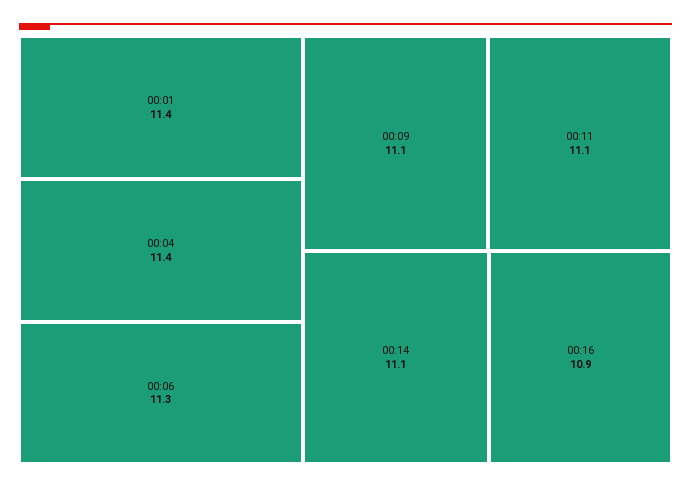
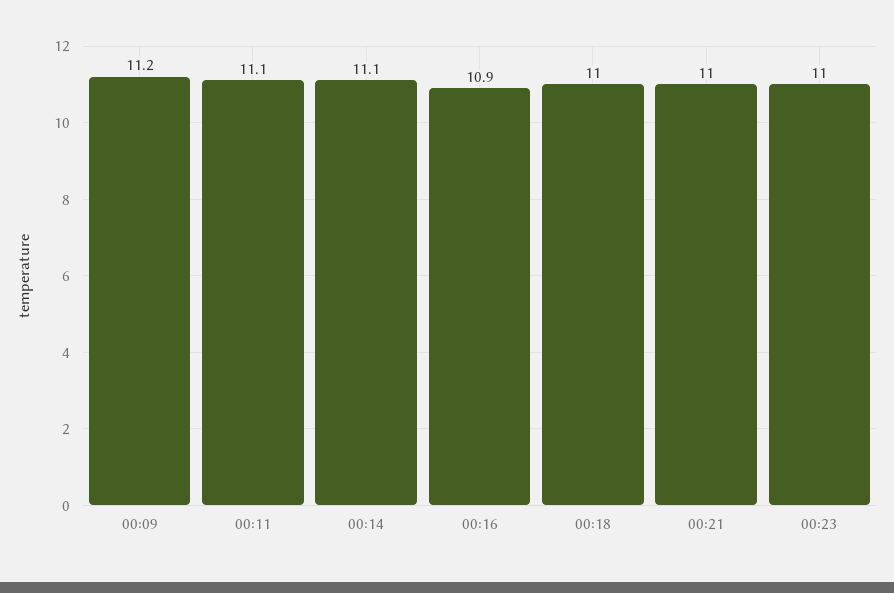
00:01: 11.4 -> none
00:04: 11.4 -> none
00:06: 11.3 -> none
00:09: 11.1 -> 11.2
00:18: none -> 11
00:21: none -> 11
00:23: none -> 11

